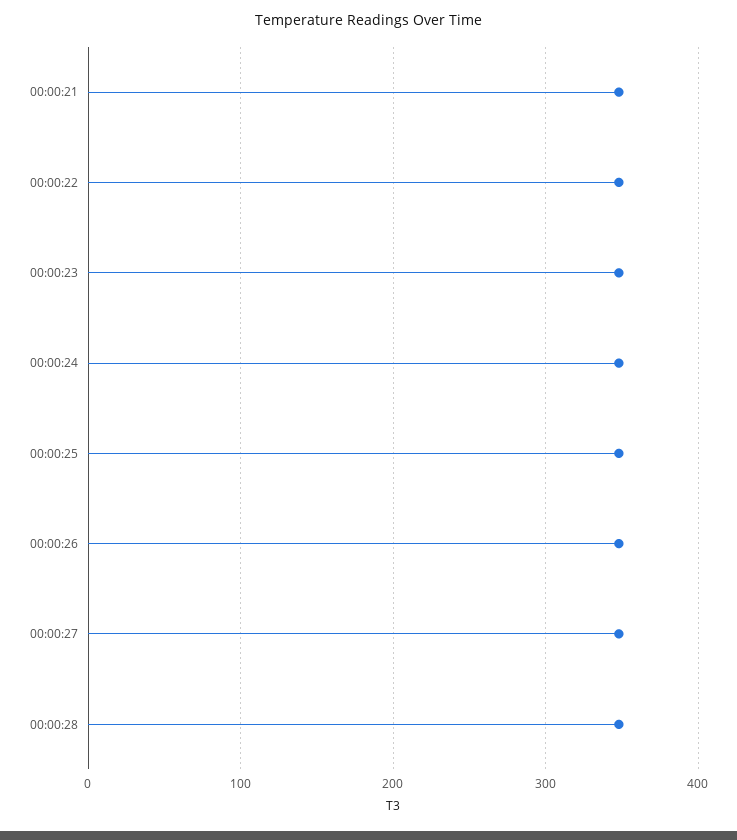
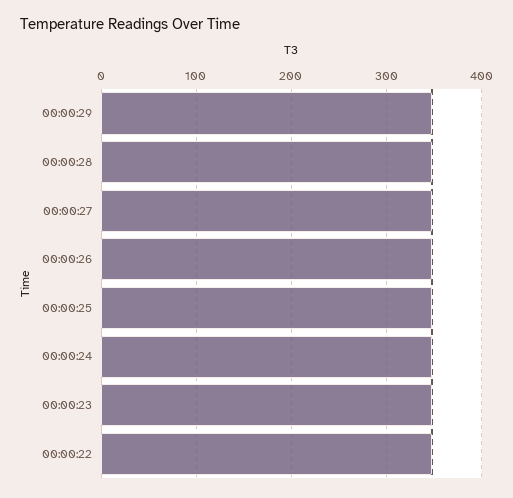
00:00:21: 350 -> none
00:00:29: none -> 350

